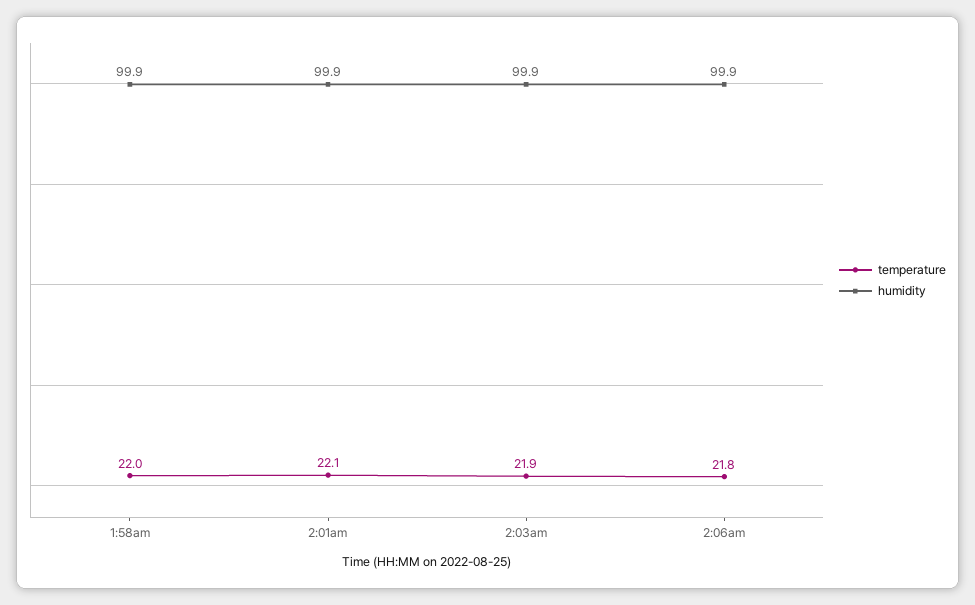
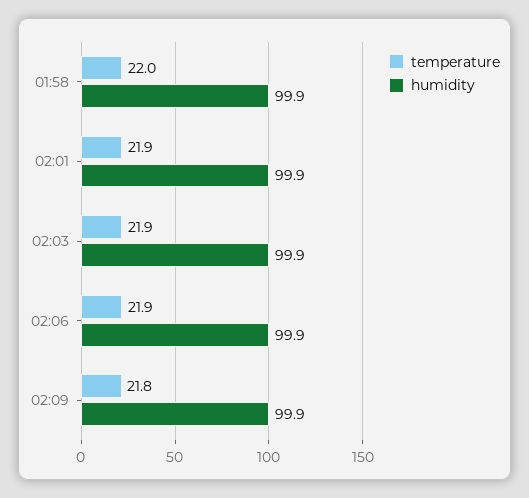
temperature, 2:01am: 22.1 -> 21.9
temperature, 2:06am: 21.8 -> 21.9
temperature, 02:09: none -> 21.8
humidity, 02:09: none -> 99.9

